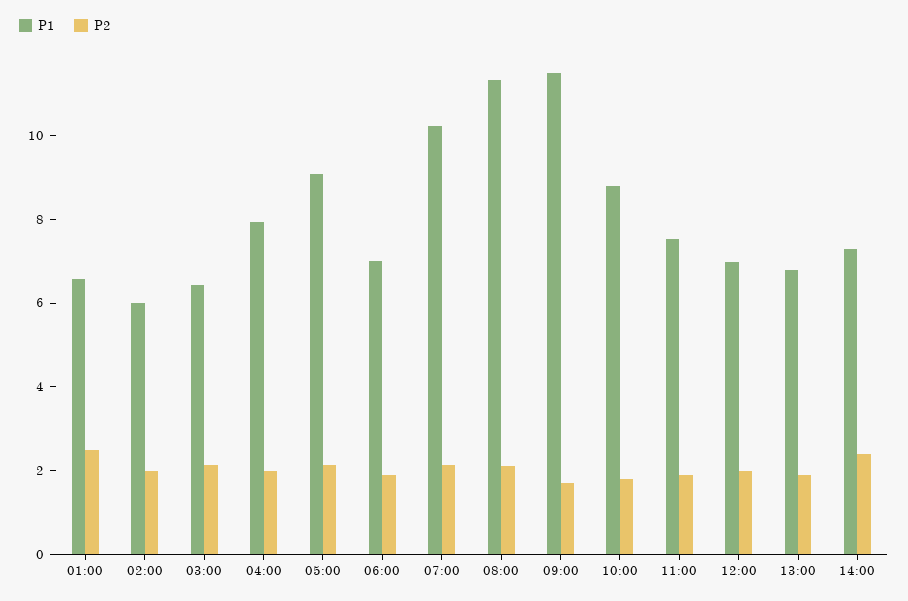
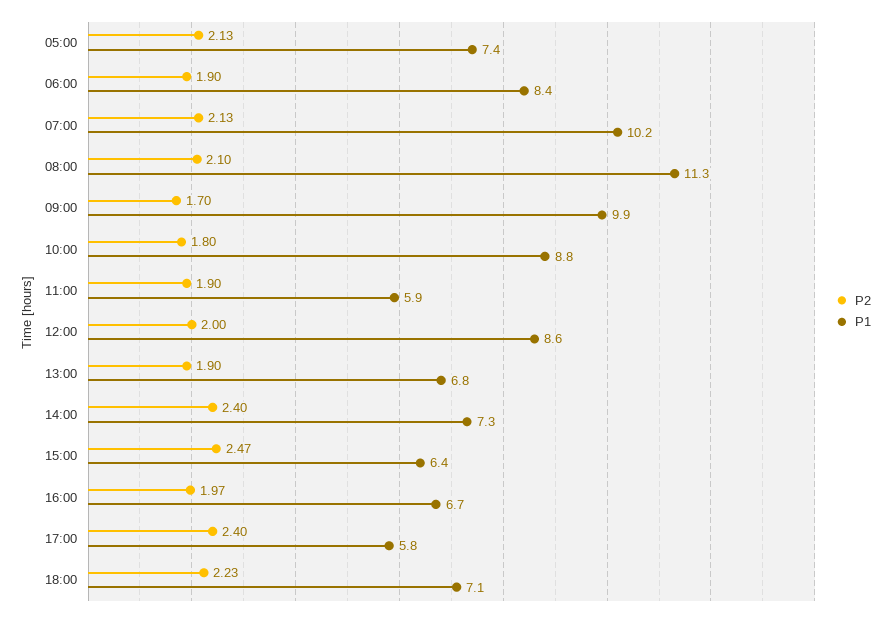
P1, 01:00: 6.5 -> none
P2, 01:00: 2.5 -> none
P1, 02:00: 6 -> none
P2, 02:00: 2 -> none
P1, 03:00: 6.5 -> none
P2, 03:00: 2 -> none
P1, 04:00: 8 -> none
P2, 04:00: 2 -> none
P1, 05:00: 9 -> 7.4
P1, 06:00: 7 -> 8.4
P1, 09:00: 11.5 -> 9.9
P1, 11:00: 7.5 -> 5.9
P1, 12:00: 7 -> 8.6
P2, 15:00: none -> 2.47
P1, 15:00: none -> 6.4
P2, 16:00: none -> 1.97
P1, 16:00: none -> 6.7
P2, 17:00: none -> 2.4
P1, 17:00: none -> 5.8
P2, 18:00: none -> 2.23
P1, 18:00: none -> 7.1

